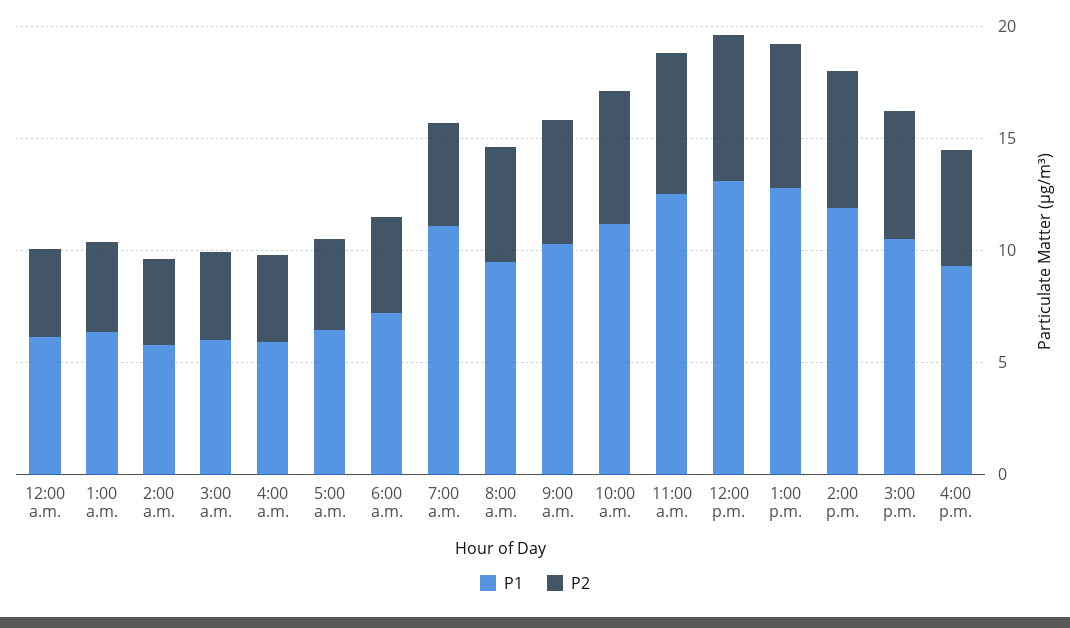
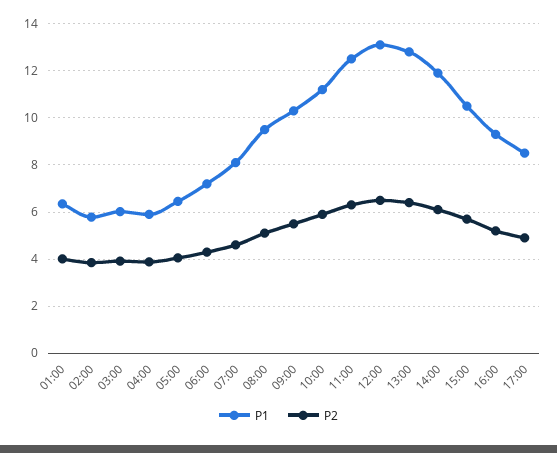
P1, 12:00 a.m.: 6 -> none
P2, 12:00 a.m.: 4 -> none
P1, 7:00 a.m.: 11 -> 8
P1, 17:00: none -> 8.5
P2, 17:00: none -> 5

